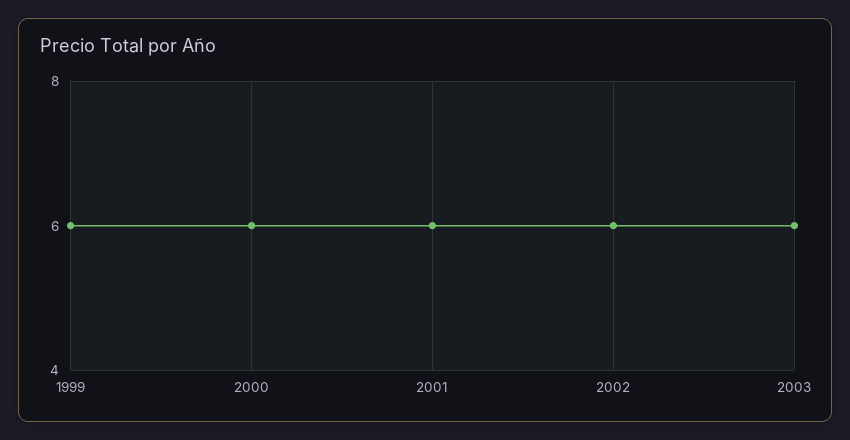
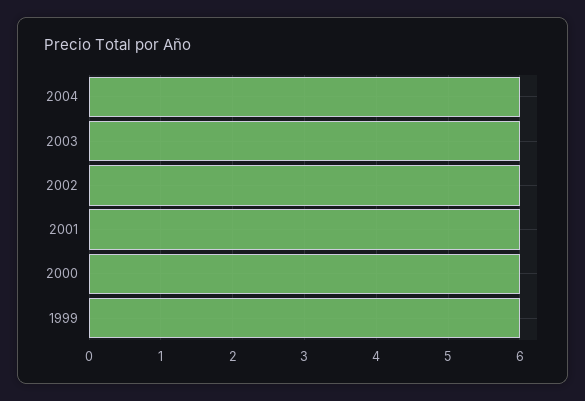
2004: none -> 6

